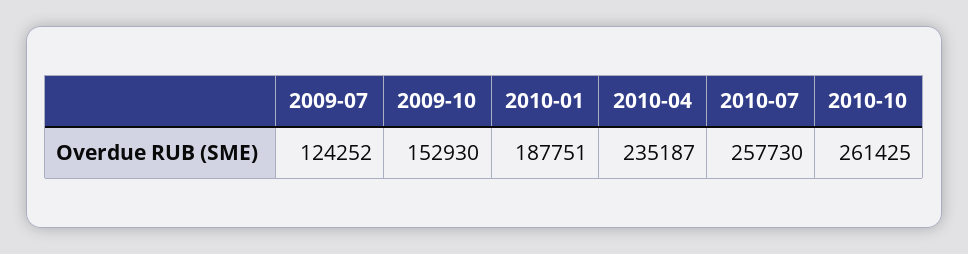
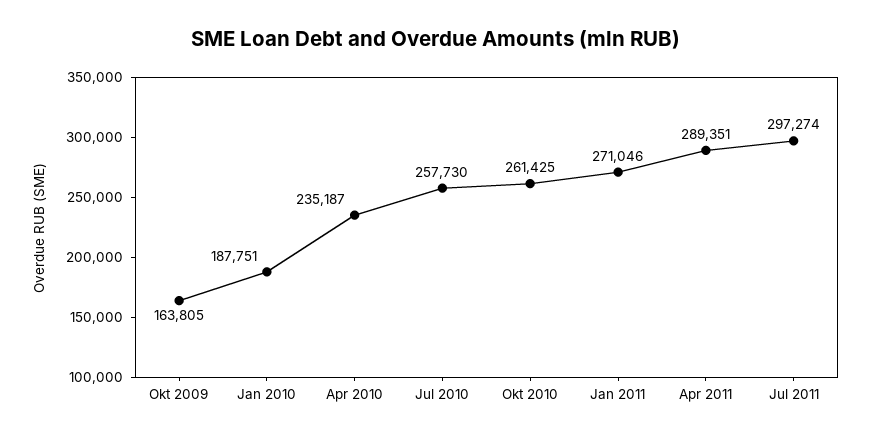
2009-07: 124252 -> none
2009-10: 152930 -> 163805
Jan 2011: none -> 271046
Apr 2011: none -> 289351
Jul 2011: none -> 297274

